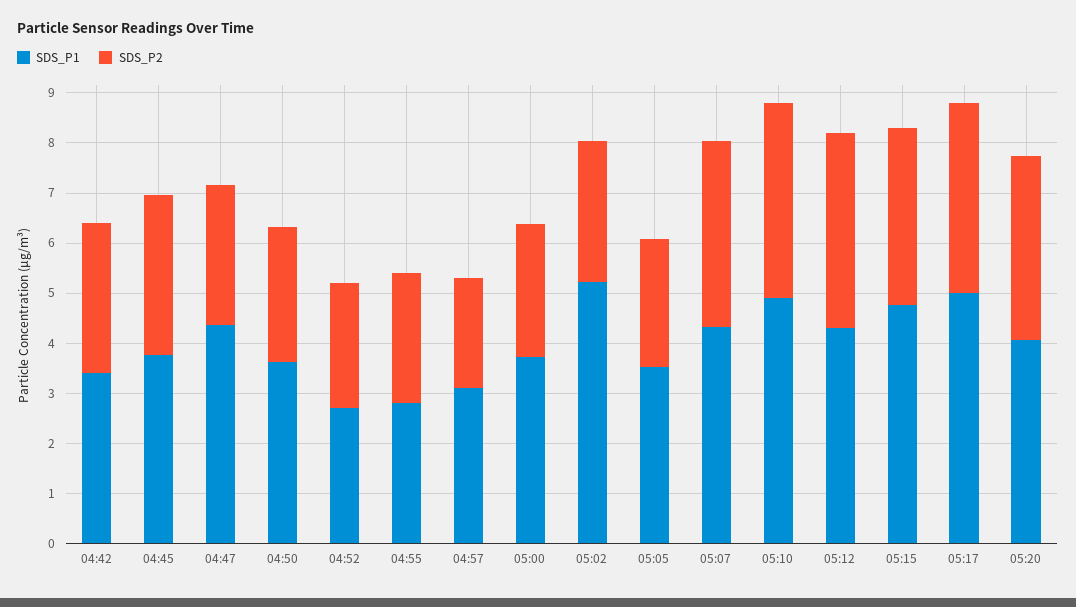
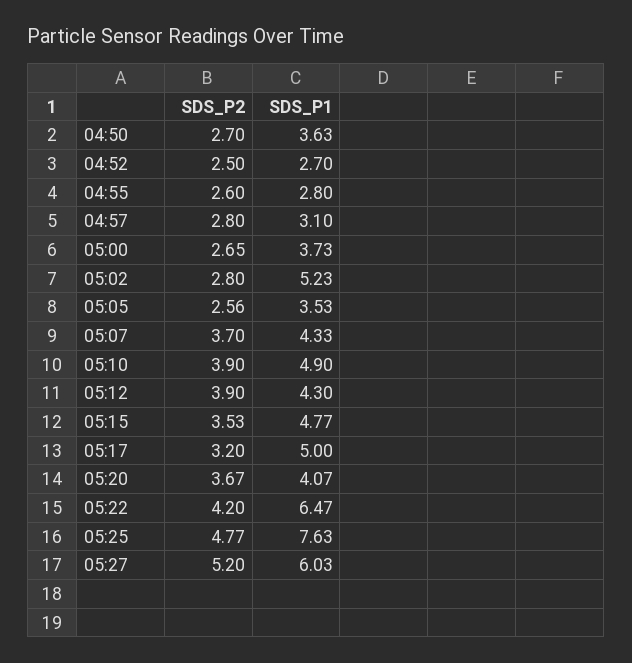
SDS_P1, 04:42: 3.4 -> none
SDS_P2, 04:42: 3 -> none
SDS_P1, 04:45: 3.8 -> none
SDS_P2, 04:45: 3.2 -> none
SDS_P1, 04:47: 4.4 -> none
SDS_P2, 04:47: 2.8 -> none
SDS_P2, 04:57: 2.2 -> 2.8
SDS_P2, 05:17: 3.8 -> 3.2
SDS_P2, 05:22: none -> 4.2
SDS_P1, 05:22: none -> 6.47
SDS_P2, 05:25: none -> 4.77
SDS_P1, 05:25: none -> 7.63
SDS_P2, 05:27: none -> 5.2
SDS_P1, 05:27: none -> 6.03

